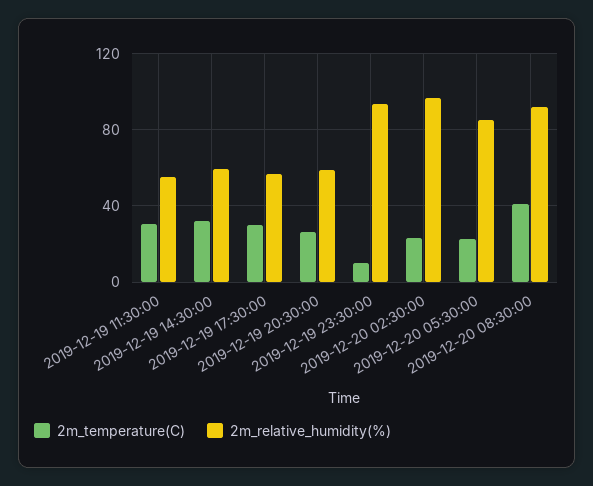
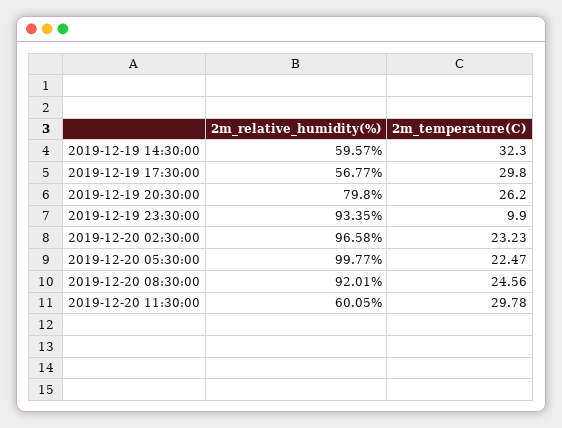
2m_temperature(C), 2019-12-19 11:30:00: 30 -> none
2m_relative_humidity(%), 2019-12-19 11:30:00: 55 -> none
2m_relative_humidity(%), 2019-12-19 20:30:00: 60 -> 79.8
2m_relative_humidity(%), 2019-12-20 05:30:00: 85 -> 99.77
2m_temperature(C), 2019-12-20 08:30:00: 40 -> 24.56
2m_relative_humidity(%), 2019-12-20 11:30:00: none -> 60.05
2m_temperature(C), 2019-12-20 11:30:00: none -> 29.78

